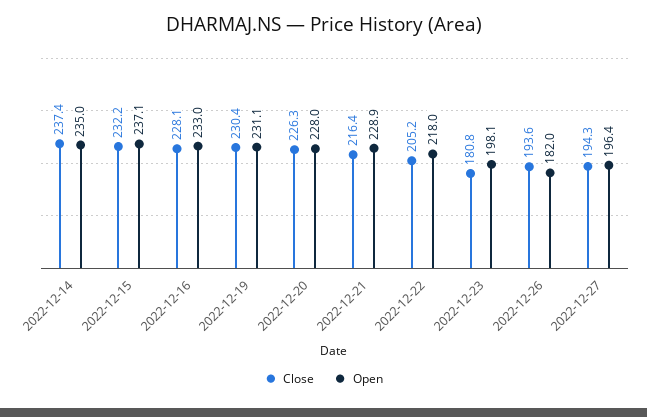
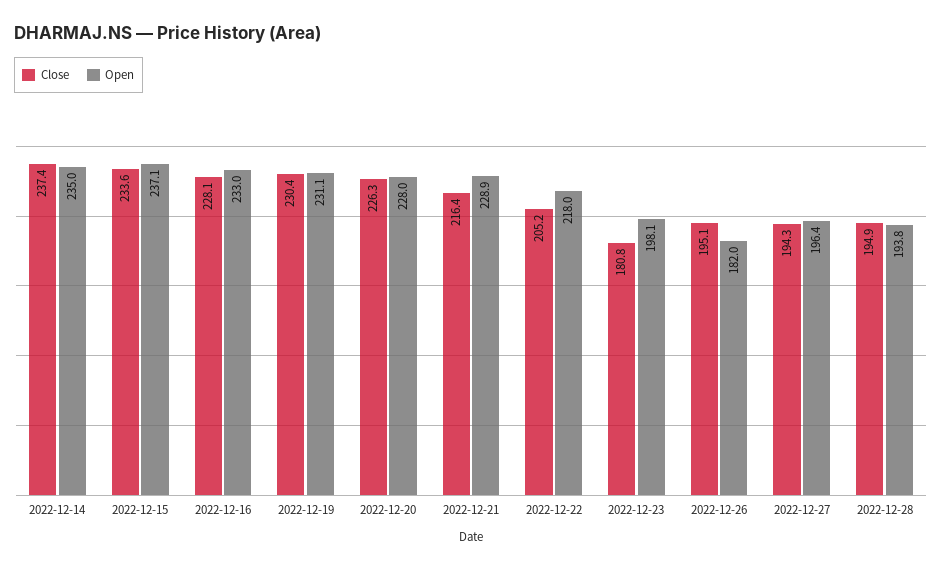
Close, 2022-12-15: 232.2 -> 233.6
Close, 2022-12-26: 193.6 -> 195.1
Close, 2022-12-28: none -> 194.9
Open, 2022-12-28: none -> 193.8

